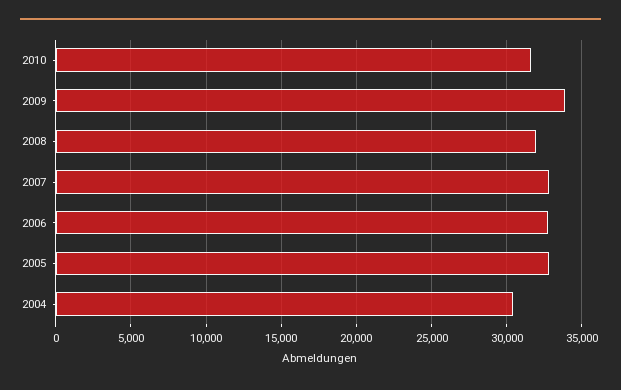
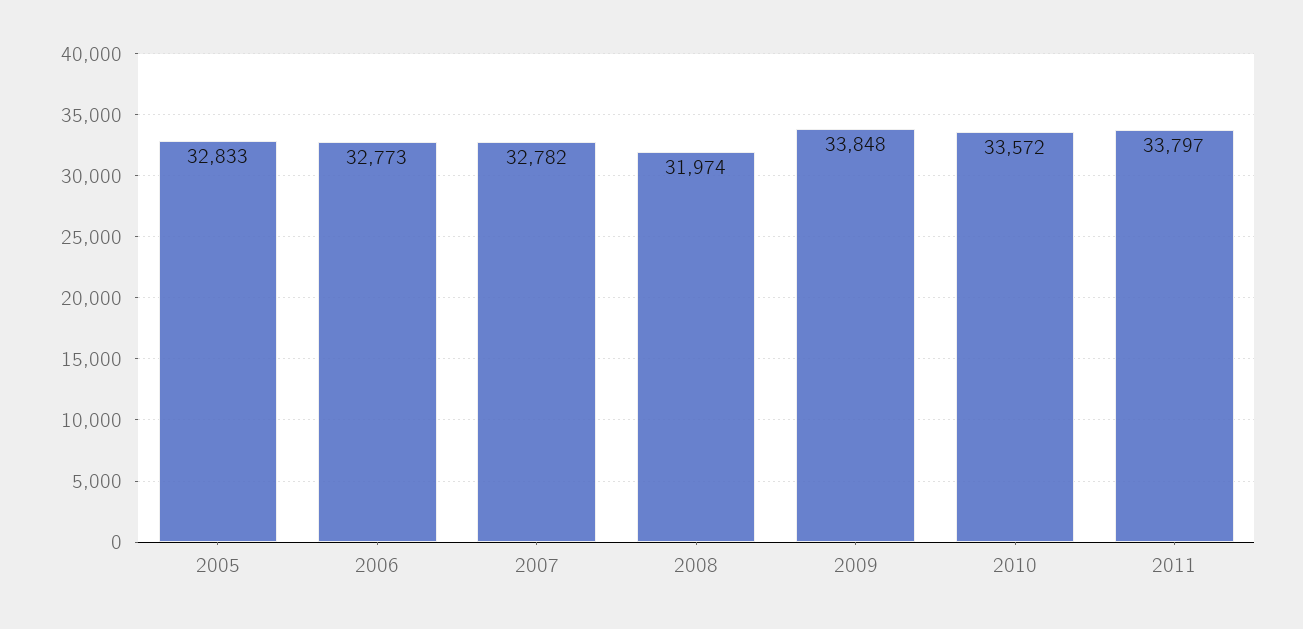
2010: 31500 -> 33572
2004: 30500 -> none
2011: none -> 33797

